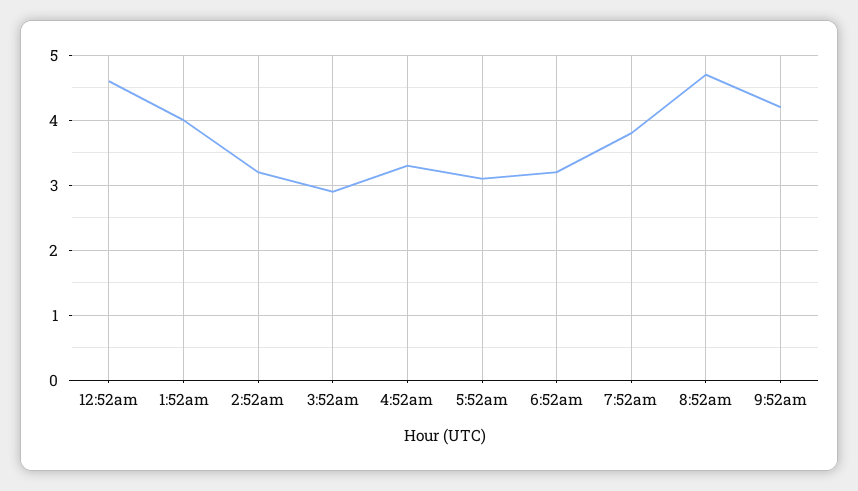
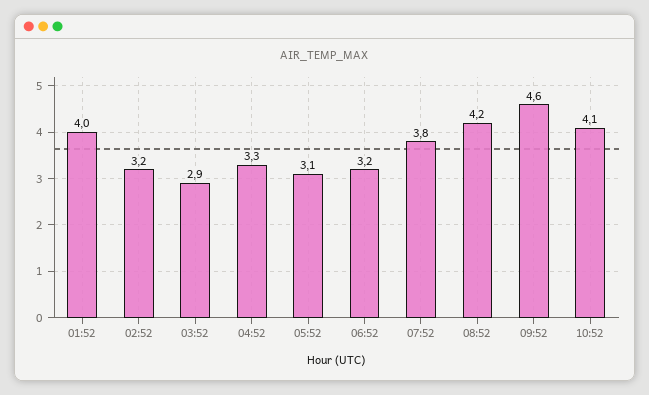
12:52am: 4.6 -> none
8:52am: 4.7 -> 4.2
9:52am: 4.2 -> 4.6
10:52: none -> 4.1

